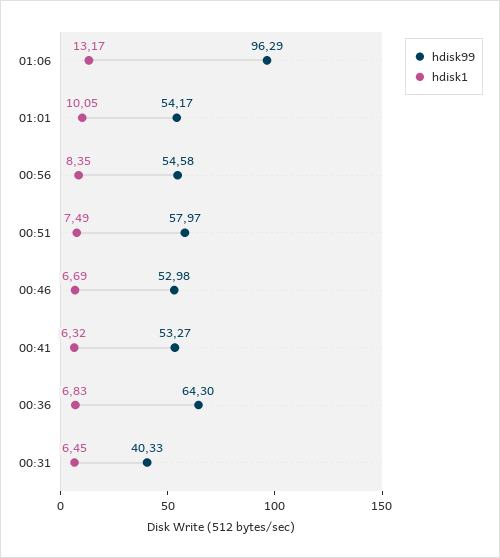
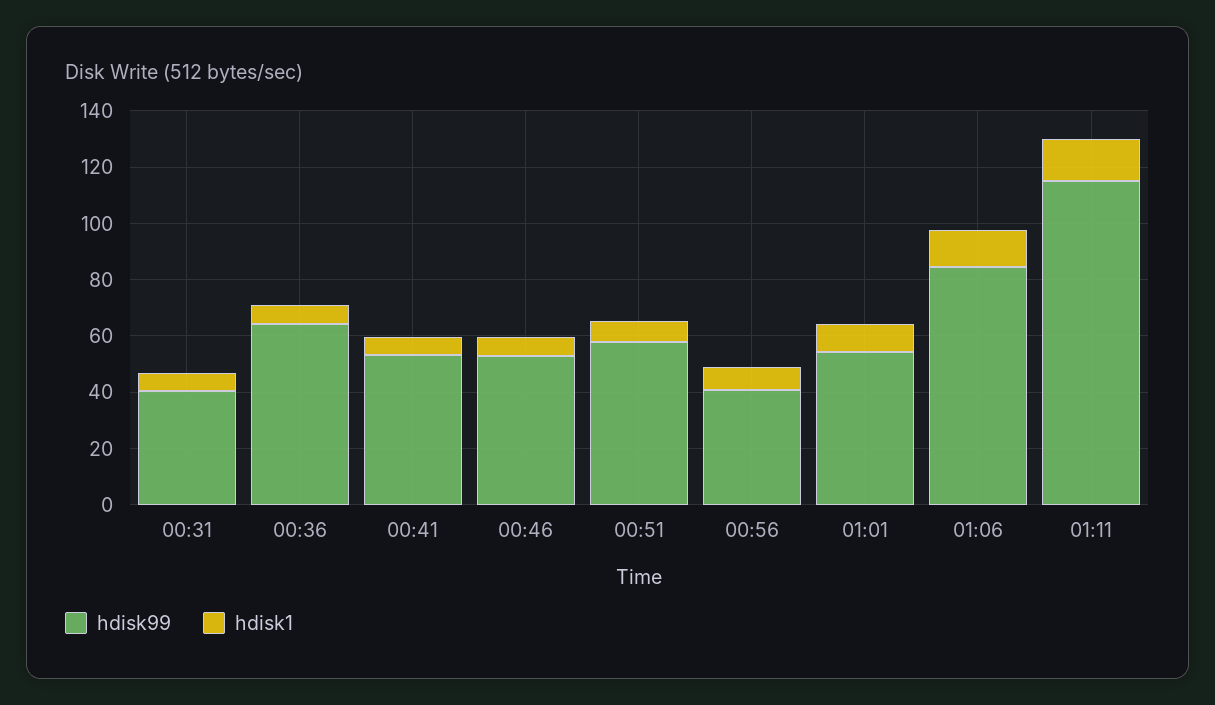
hdisk99, 01:06: 96.29 -> 85
hdisk99, 00:56: 54.58 -> 40
hdisk99, 01:11: none -> 115
hdisk1, 01:11: none -> 15

